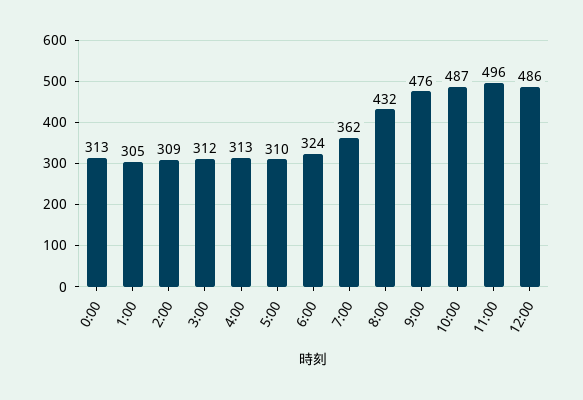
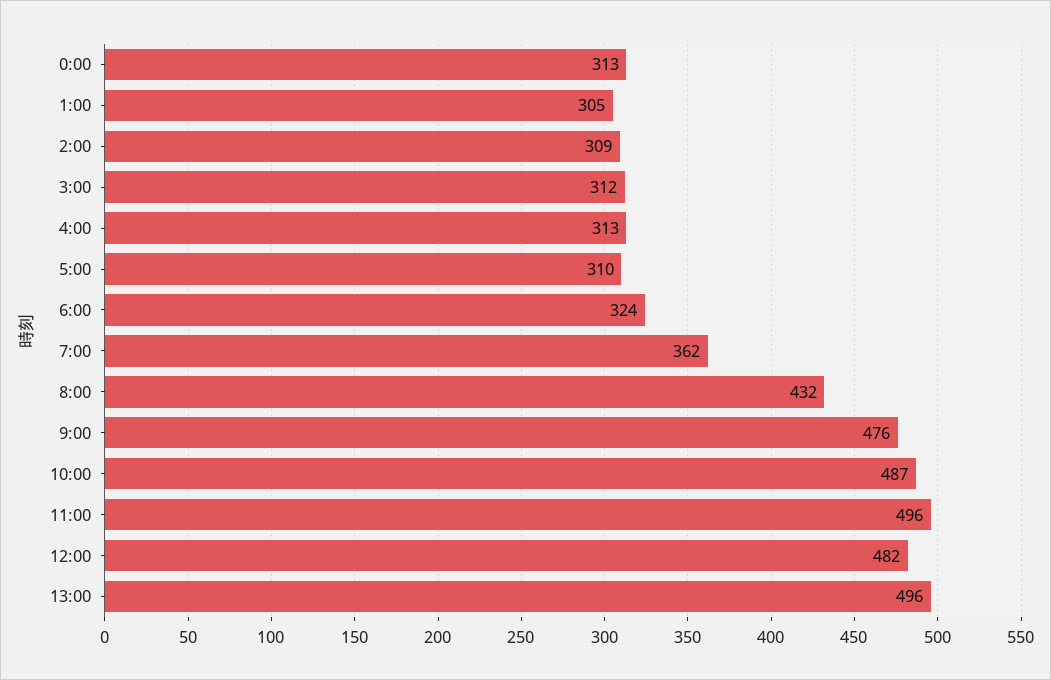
12:00: 486 -> 482
13:00: none -> 496

